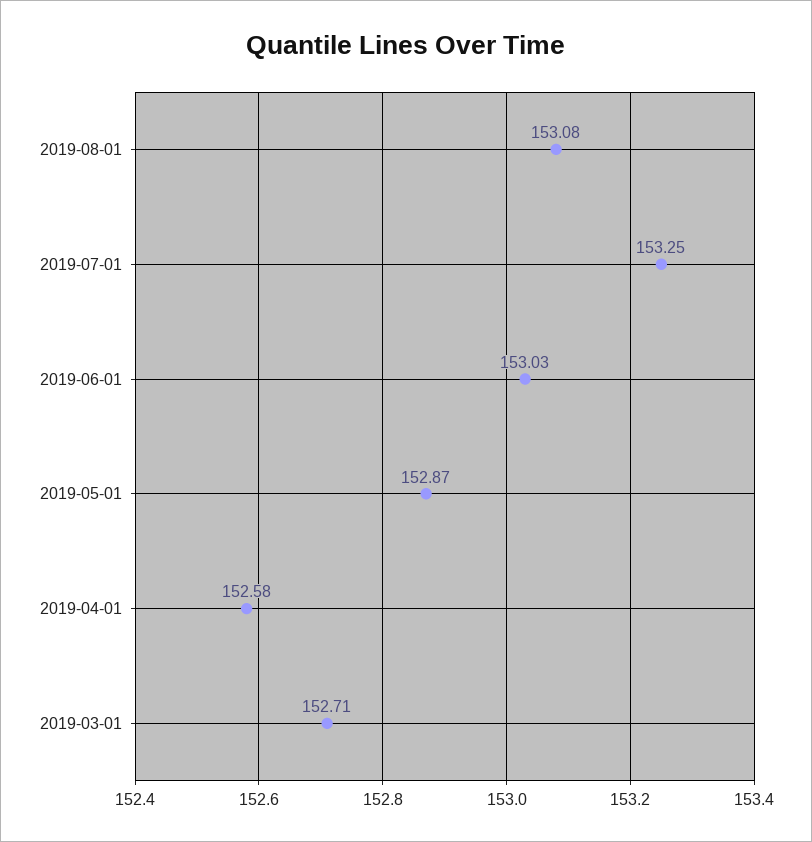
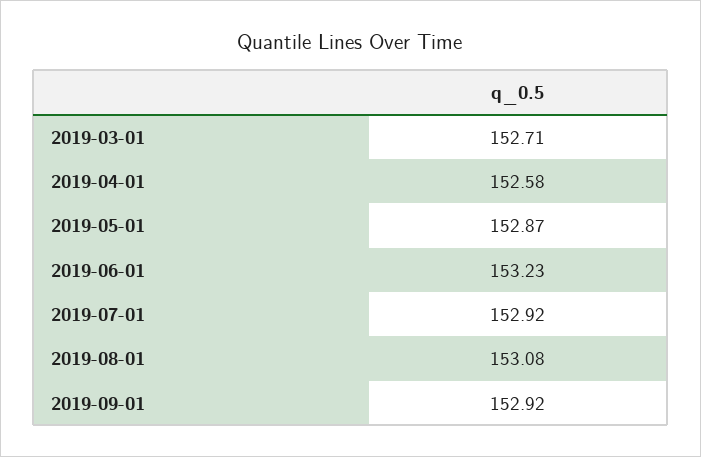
2019-07-01: 153.25 -> 152.92
2019-06-01: 153.03 -> 153.23
2019-09-01: none -> 152.92

